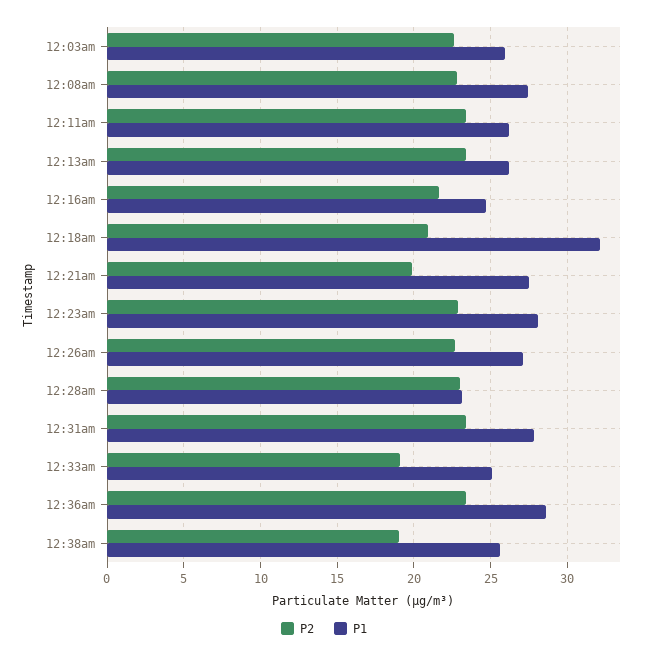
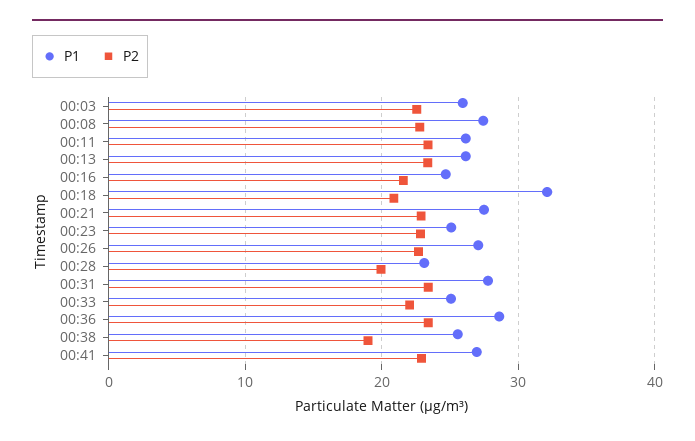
P2, 12:21am: 20 -> 23
P1, 12:23am: 28 -> 25
P2, 12:28am: 23 -> 20
P2, 12:33am: 19 -> 22
P1, 00:41: none -> 27
P2, 00:41: none -> 23

